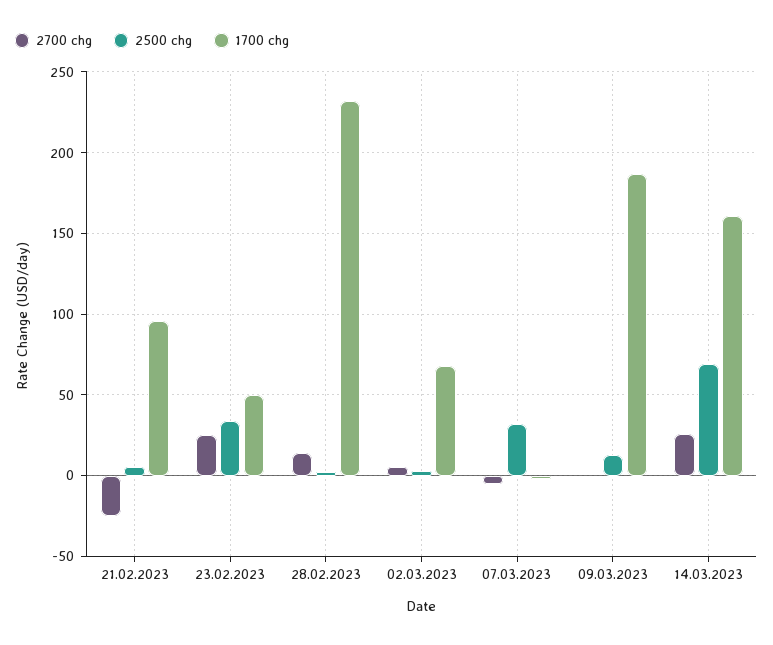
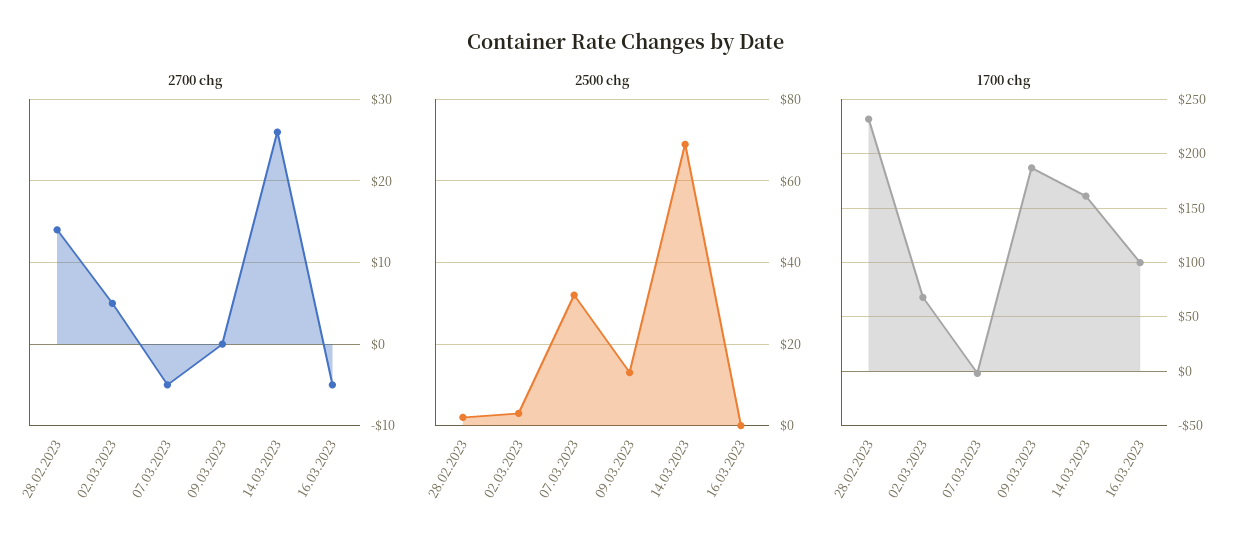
2700 chg, 21.02.2023: -25 -> none
2500 chg, 21.02.2023: 5 -> none
1700 chg, 21.02.2023: 95 -> none
2700 chg, 23.02.2023: 25 -> none
2500 chg, 23.02.2023: 35 -> none
1700 chg, 23.02.2023: 50 -> none
2700 chg, 16.03.2023: none -> -5
2500 chg, 16.03.2023: none -> 0
1700 chg, 16.03.2023: none -> 100

